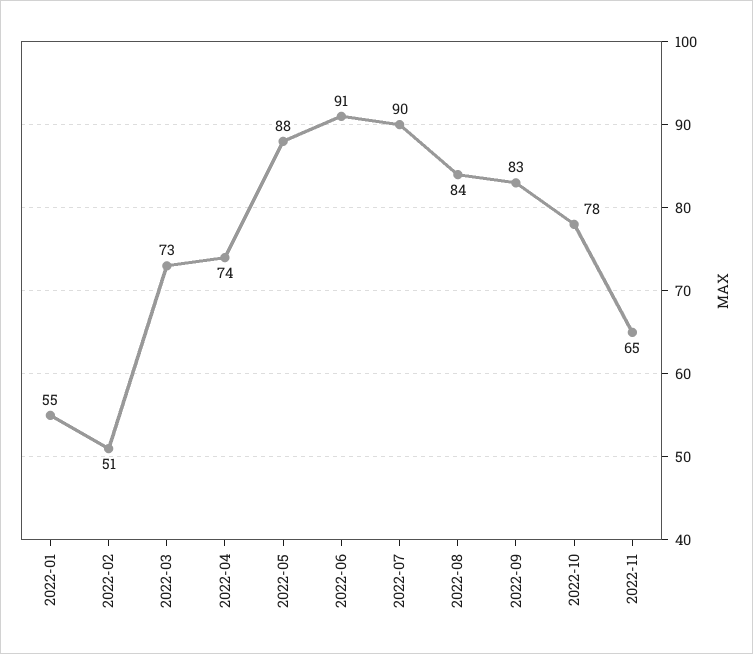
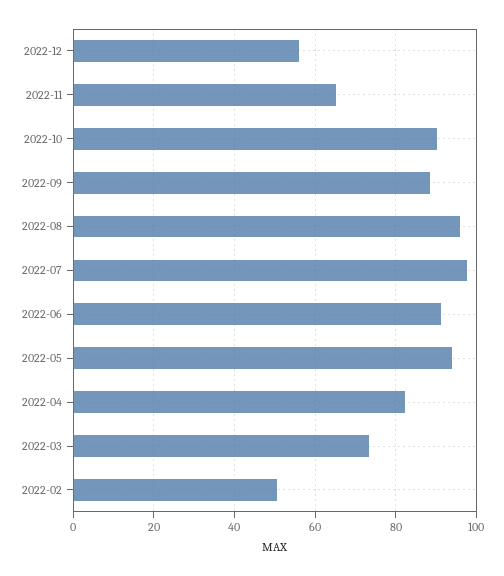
2022-01: 55 -> none
2022-04: 74 -> 82
2022-05: 88 -> 94
2022-07: 90 -> 98
2022-08: 84 -> 96
2022-09: 83 -> 88
2022-10: 78 -> 90
2022-12: none -> 56

